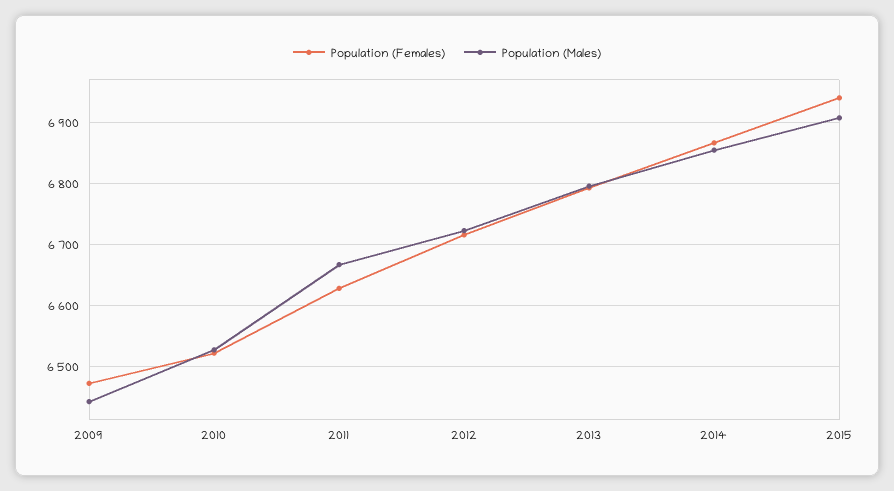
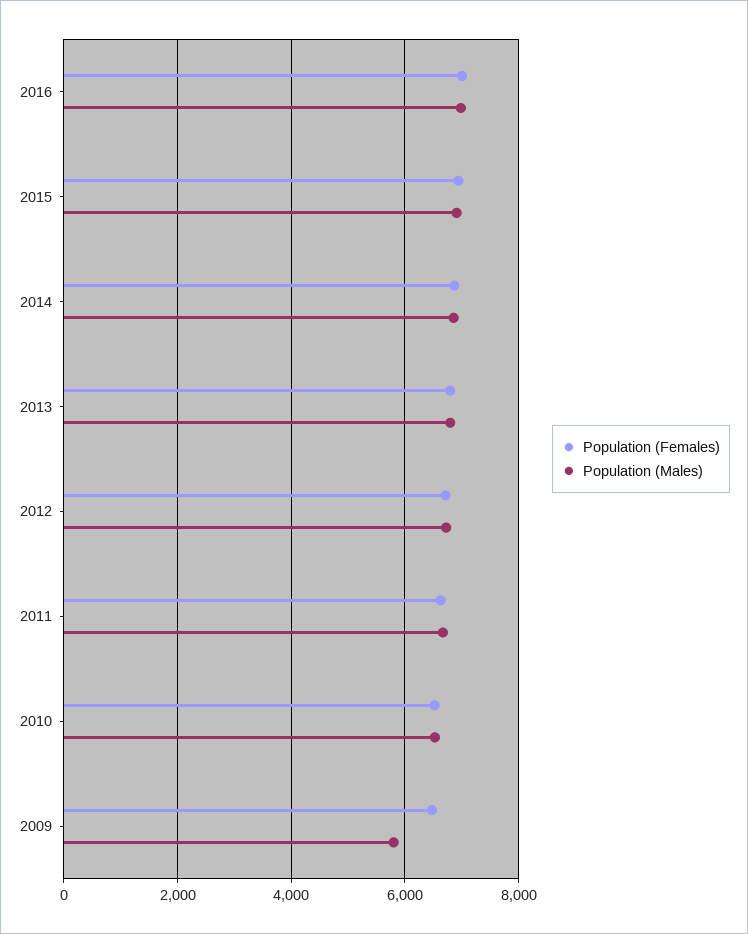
Population (Males), 2009: 6440 -> 5800
Population (Females), 2016: none -> 7000
Population (Males), 2016: none -> 7000

